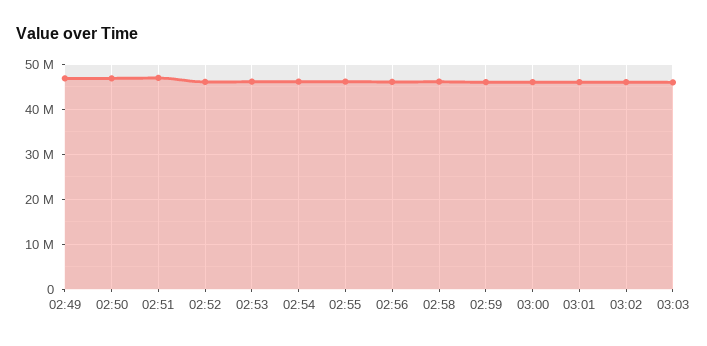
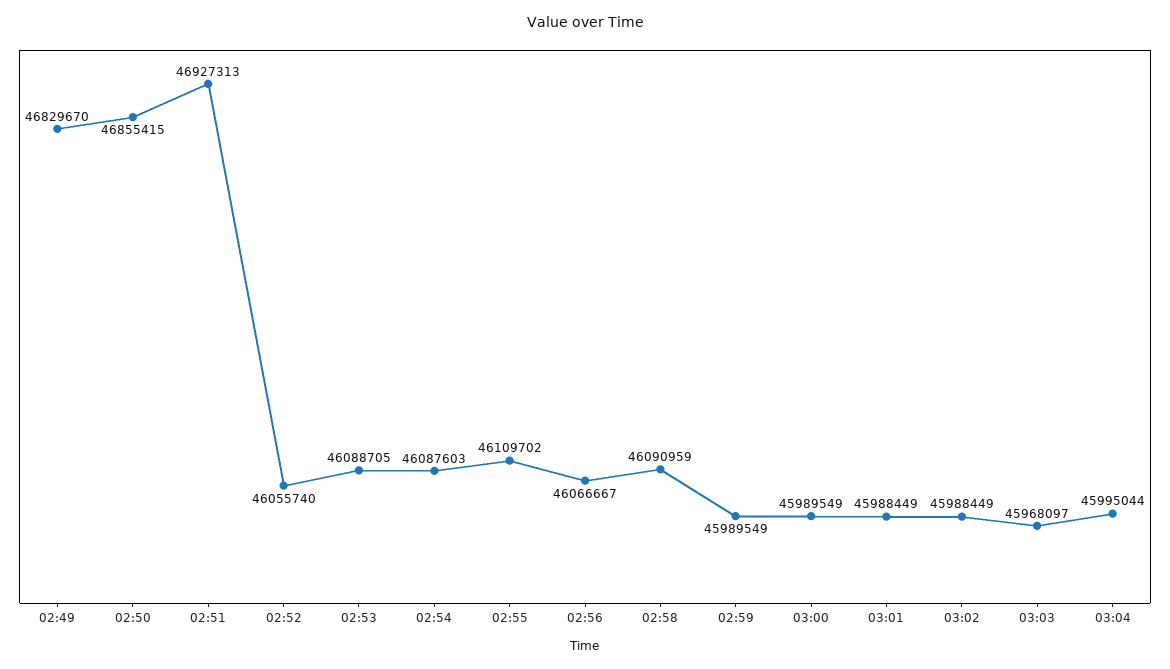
03:04: none -> 45995044

